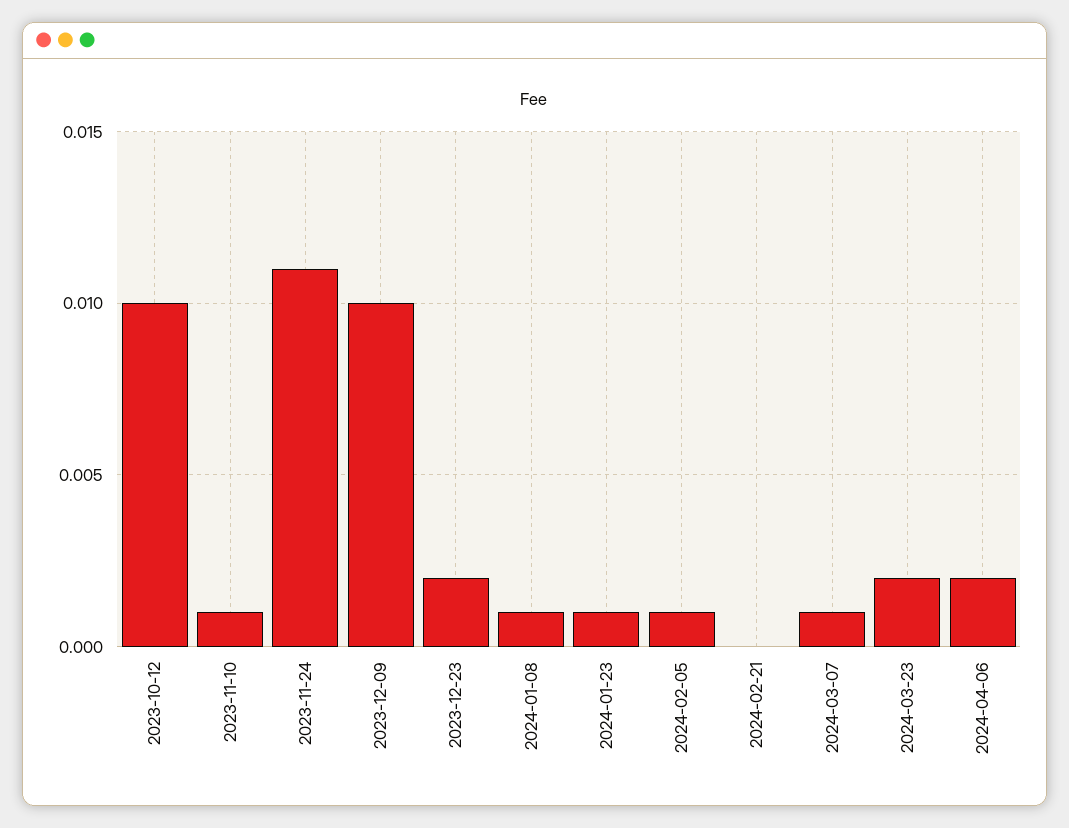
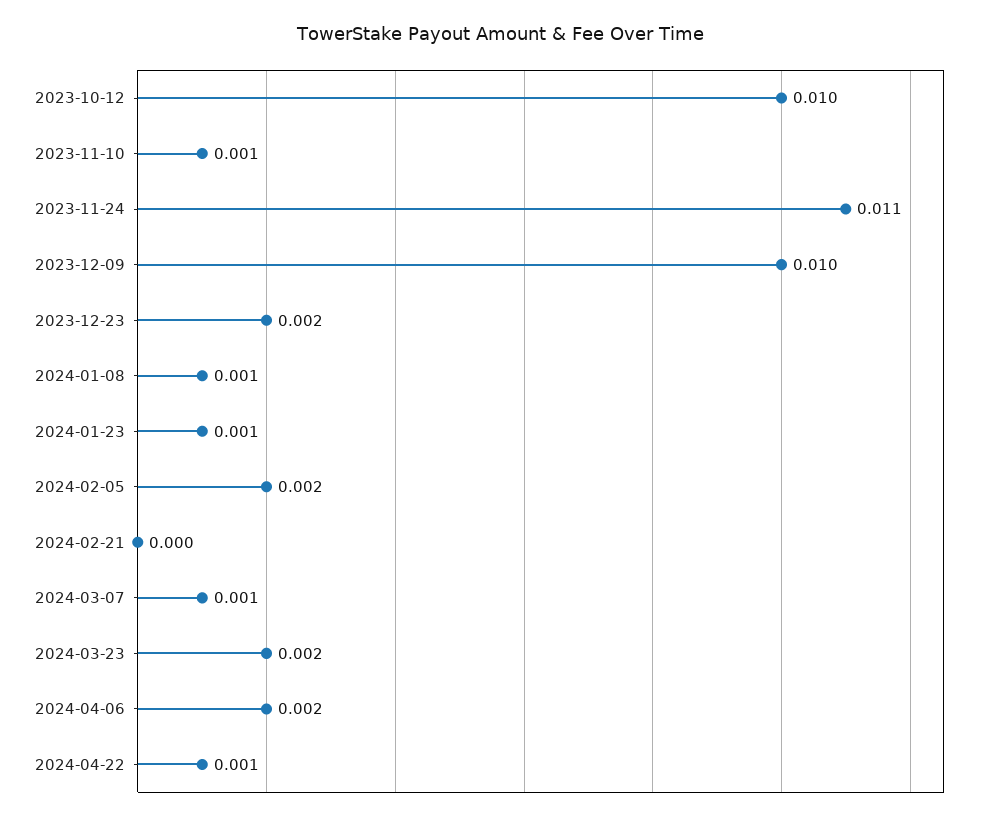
2024-02-05: 0.001 -> 0.002
2024-04-22: none -> 0.001

